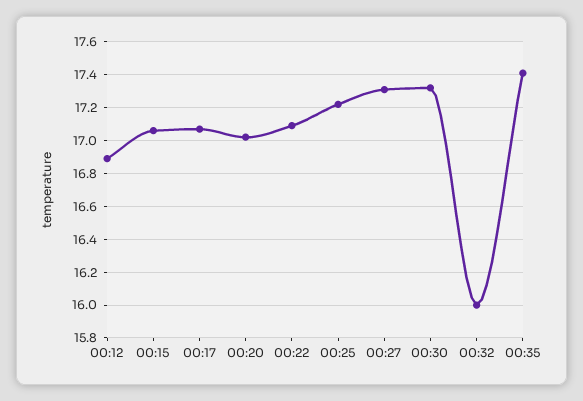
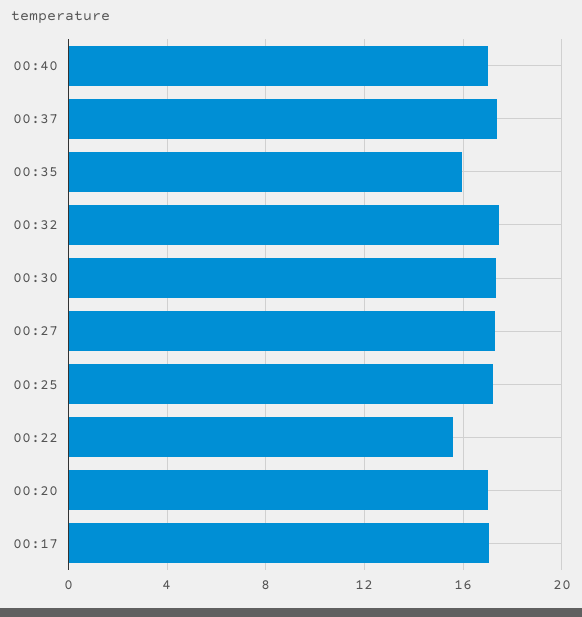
00:12: 16.9 -> none
00:15: 17.05 -> none
00:22: 17.1 -> 15.5
00:32: 16 -> 17.5
00:35: 17.4 -> 16
00:40: none -> 17
00:37: none -> 17.5

